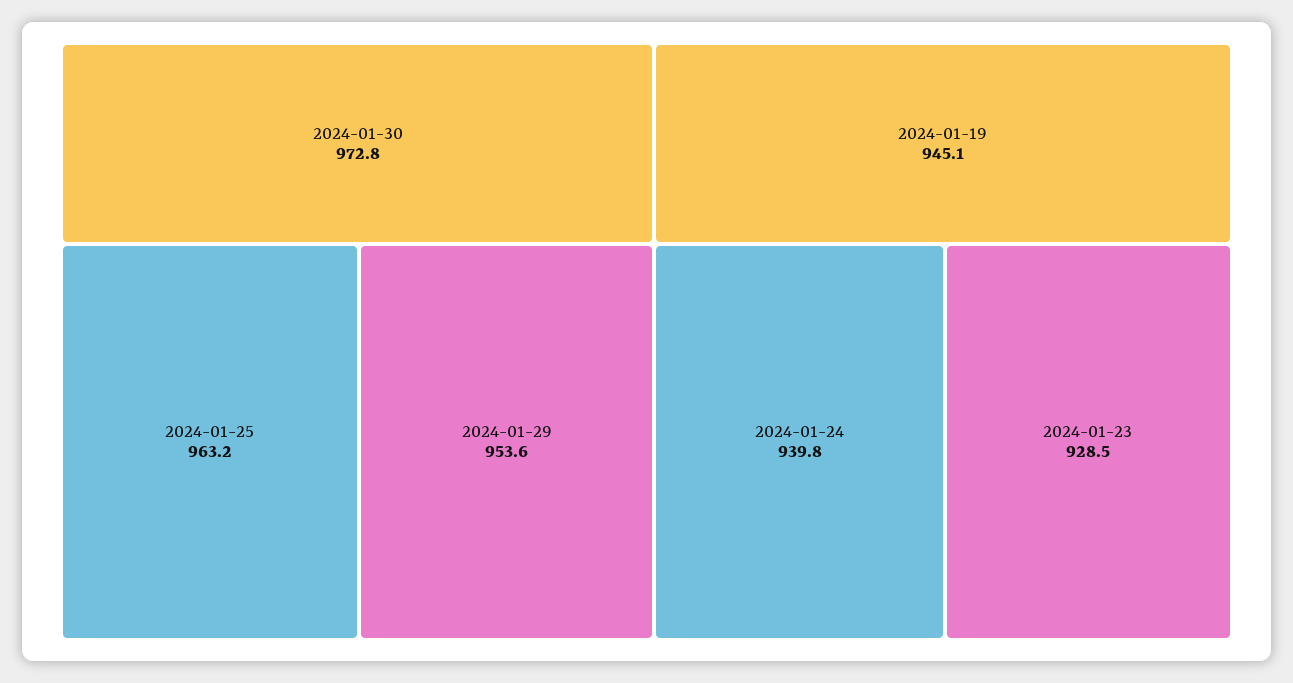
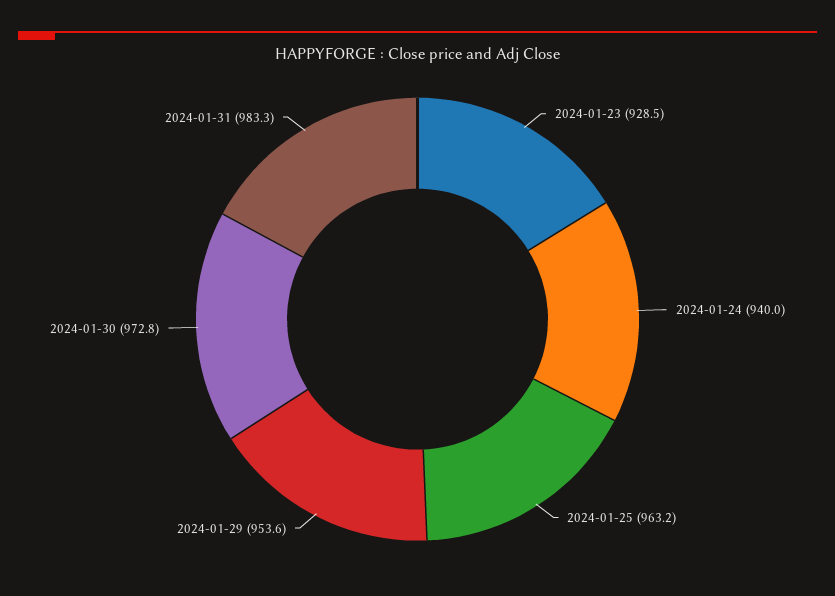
2024-01-19: 945.1 -> none
2024-01-24: 939.8 -> 940
2024-01-31: none -> 983.3

